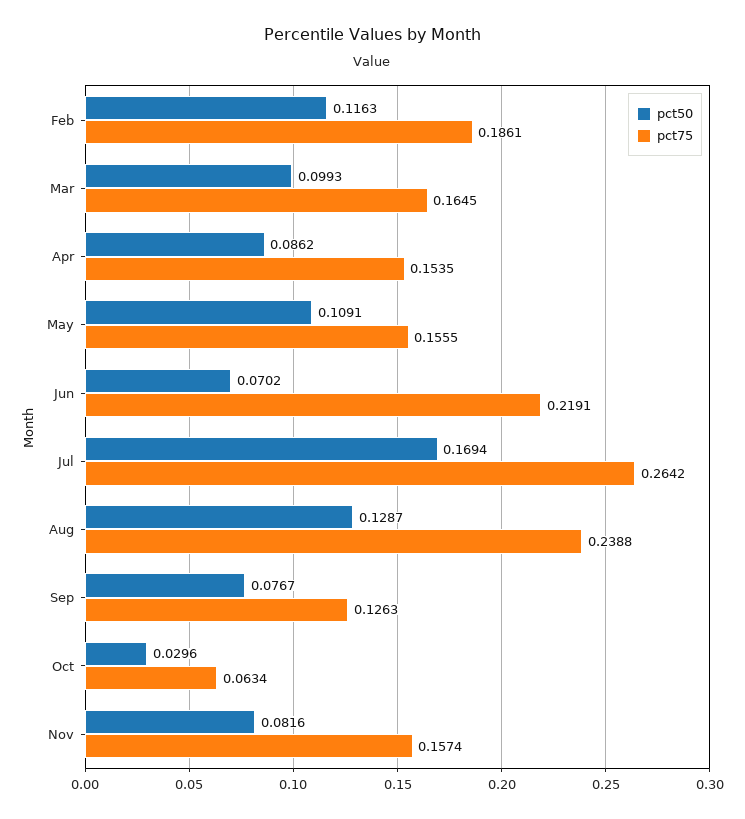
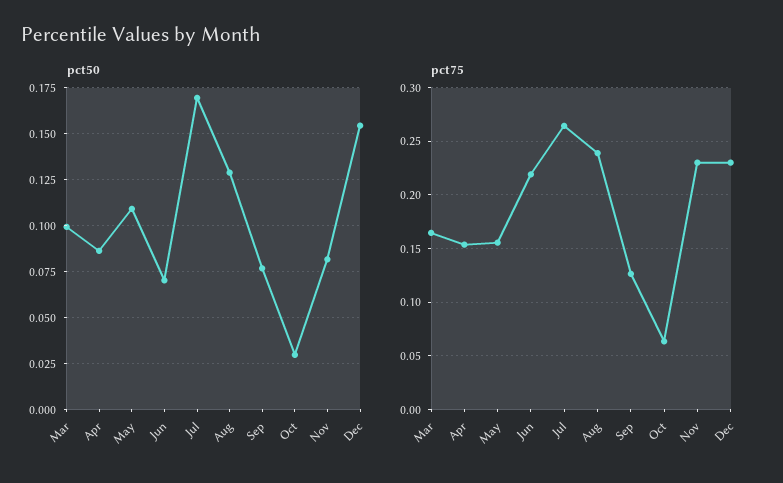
pct50, Feb: 0.1163 -> none
pct75, Feb: 0.1861 -> none
pct75, Nov: 0.1574 -> 0.23
pct50, Dec: none -> 0.155
pct75, Dec: none -> 0.23

